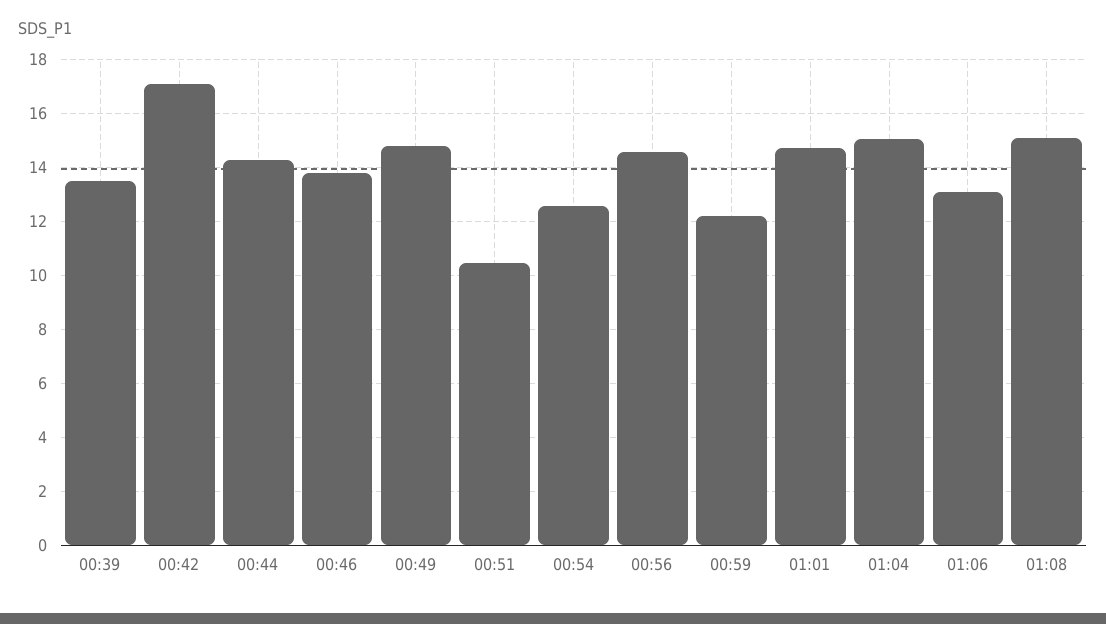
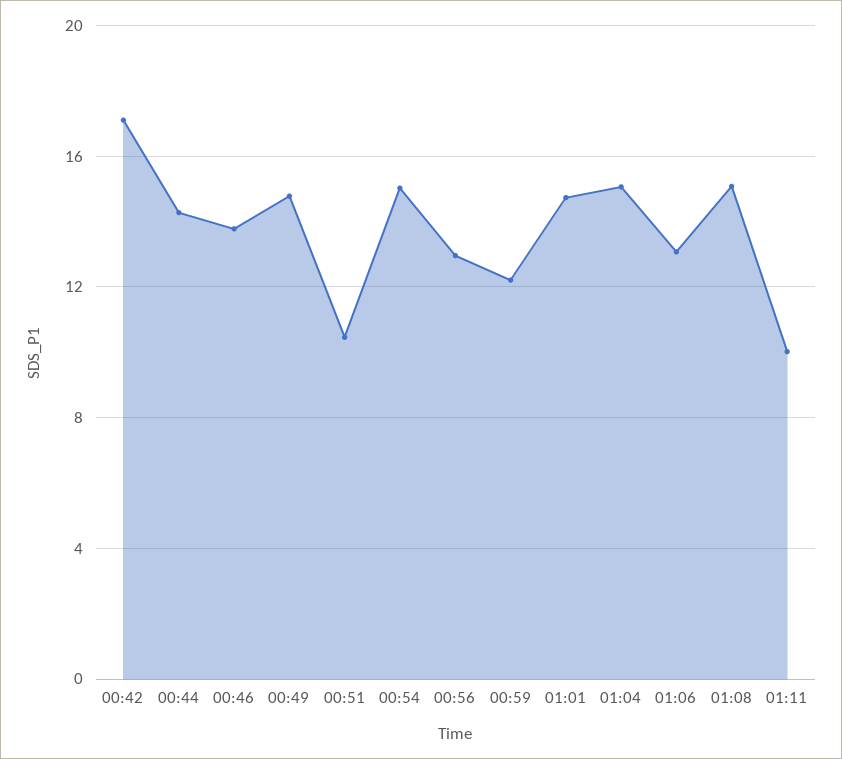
00:39: 13.5 -> none
00:54: 12.5 -> 15
00:56: 14.5 -> 13
01:11: none -> 10

